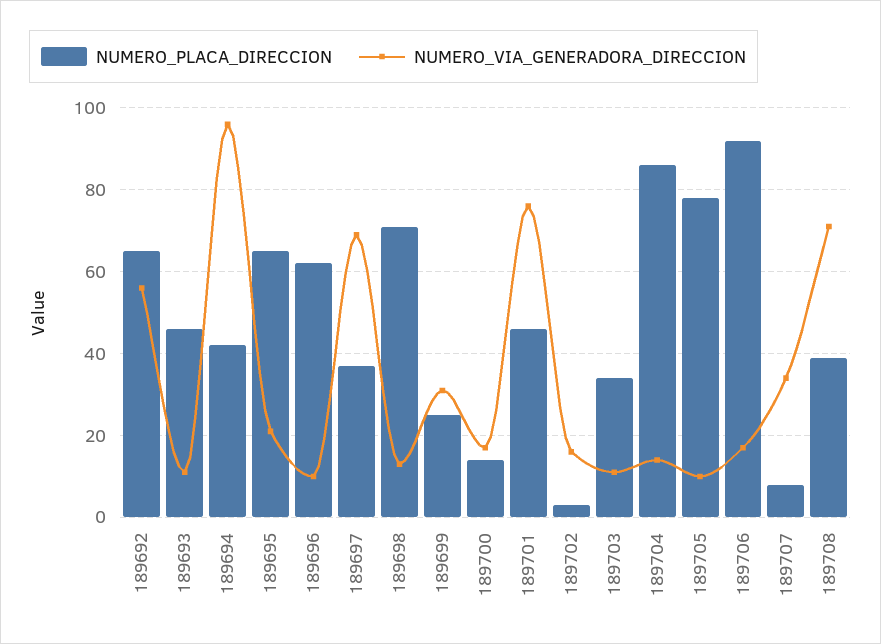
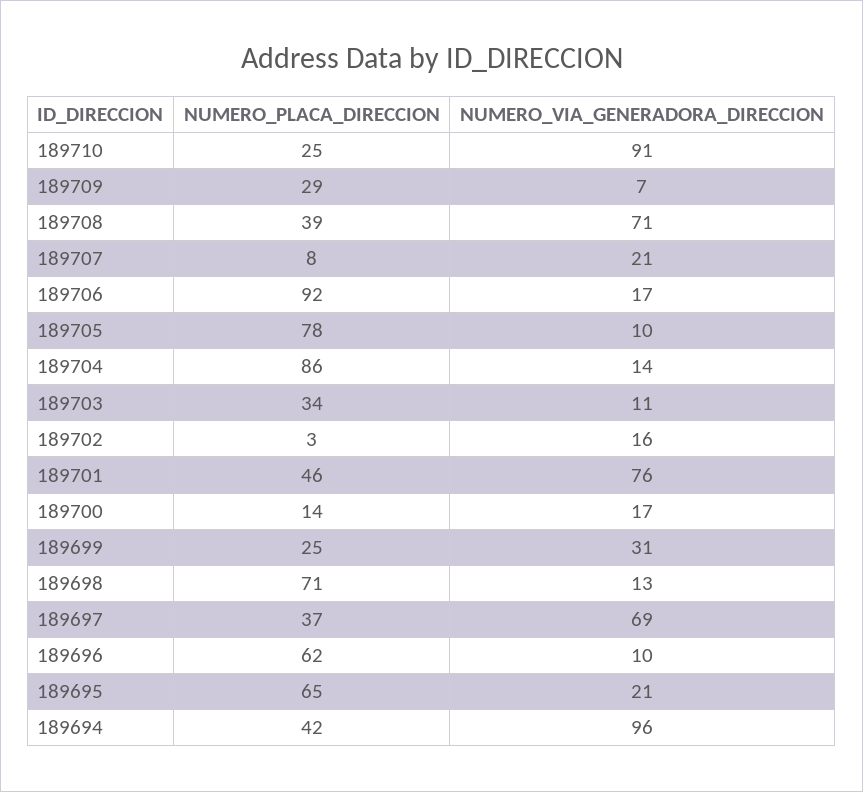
NUMERO_PLACA_DIRECCION, 189692: 65 -> none
NUMERO_VIA_GENERADORA_DIRECCION, 189692: 55 -> none
NUMERO_PLACA_DIRECCION, 189693: 45 -> none
NUMERO_VIA_GENERADORA_DIRECCION, 189693: 10 -> none
NUMERO_VIA_GENERADORA_DIRECCION, 189707: 35 -> 21
NUMERO_PLACA_DIRECCION, 189710: none -> 25
NUMERO_VIA_GENERADORA_DIRECCION, 189710: none -> 91
NUMERO_PLACA_DIRECCION, 189709: none -> 29
NUMERO_VIA_GENERADORA_DIRECCION, 189709: none -> 7

